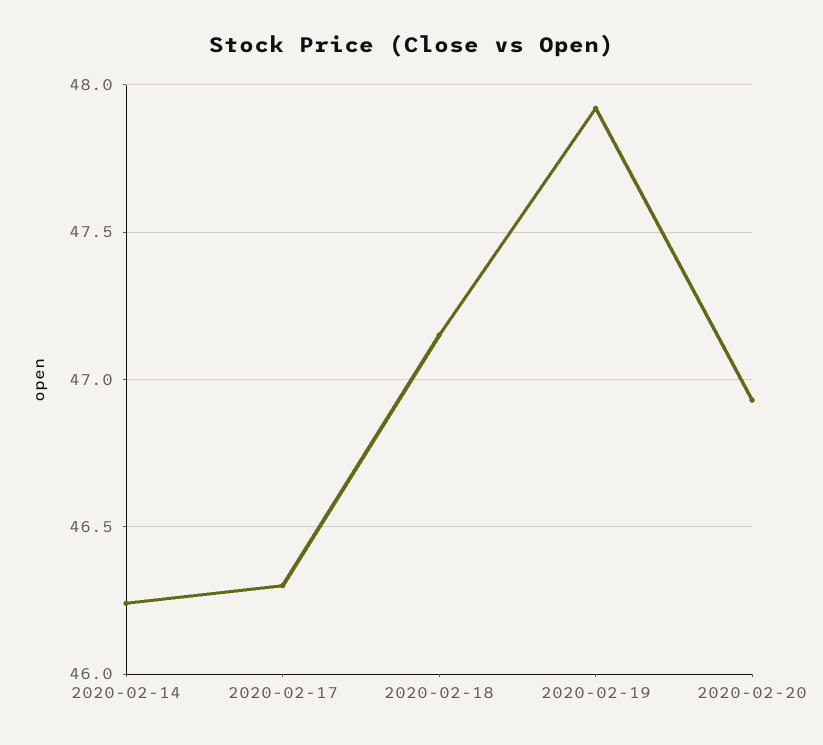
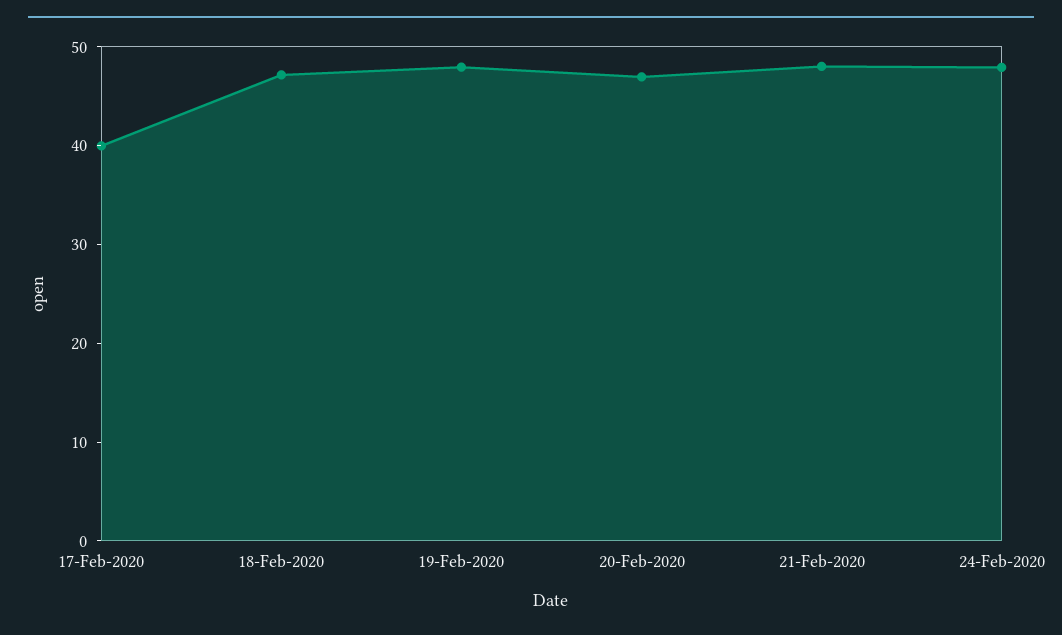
2020-02-14: 46.25 -> none
2020-02-17: 46.3 -> 40
21-Feb-2020: none -> 48
24-Feb-2020: none -> 48

